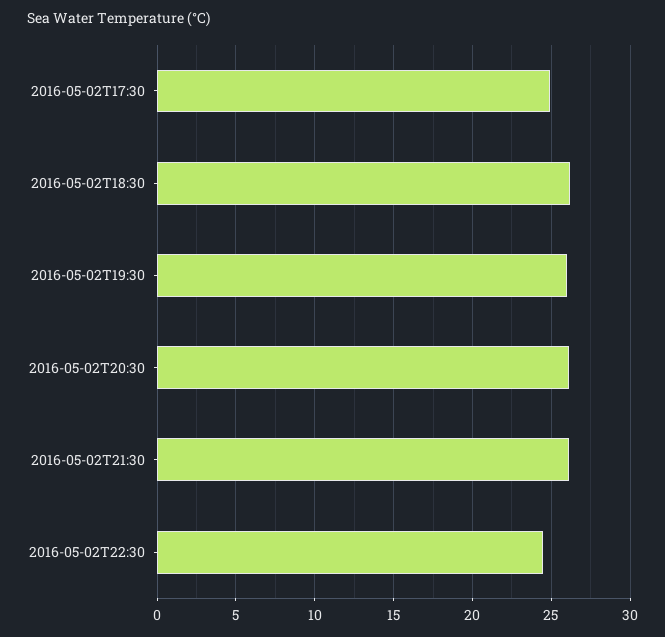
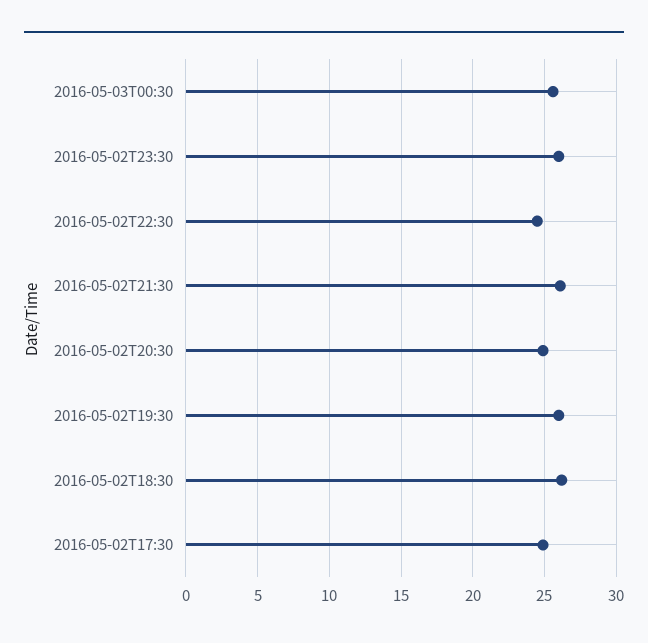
2016-05-02T20:30: 26 -> 25
2016-05-03T00:30: none -> 25.5
2016-05-02T23:30: none -> 26

